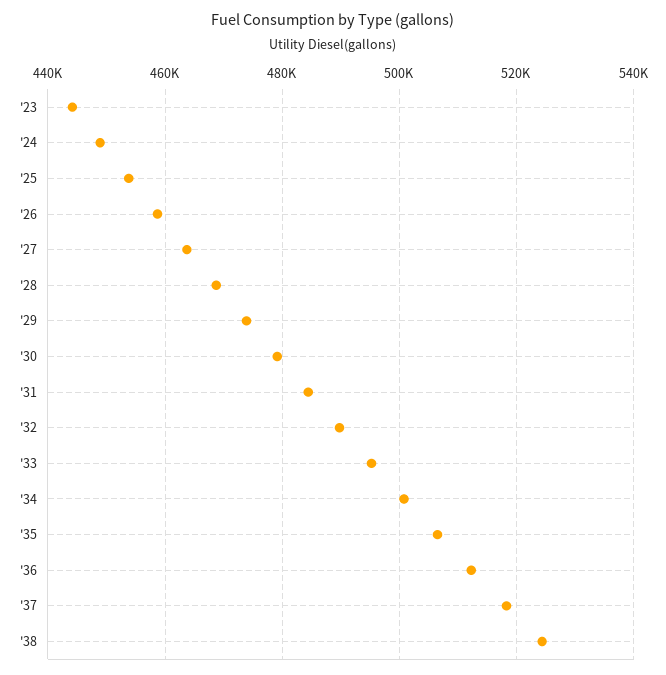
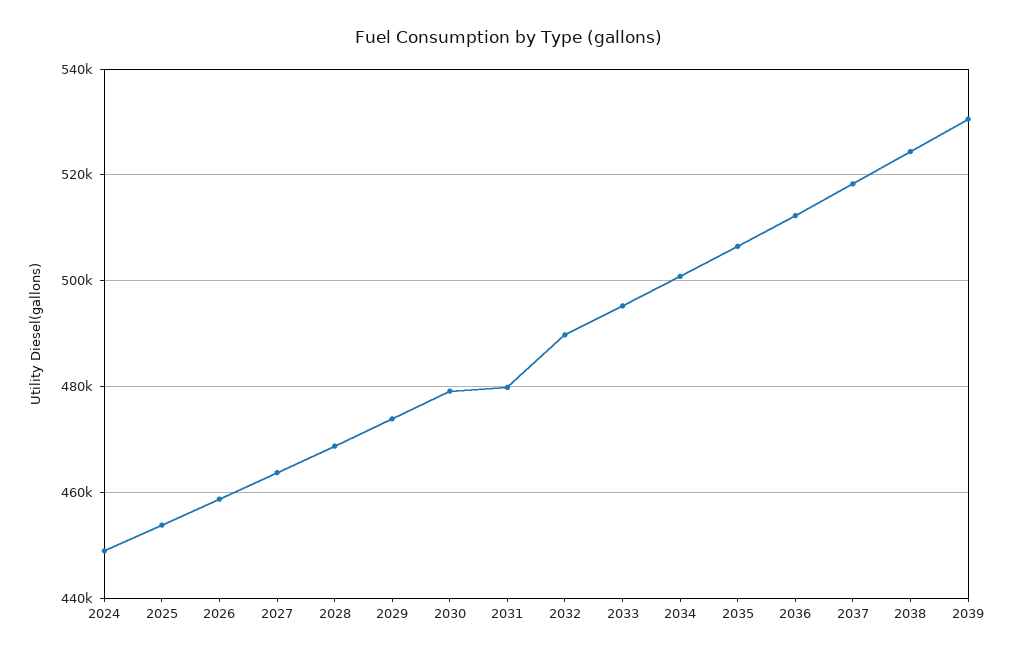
'23: 444000 -> none
'31: 484000 -> 480000
2039: none -> 530000

